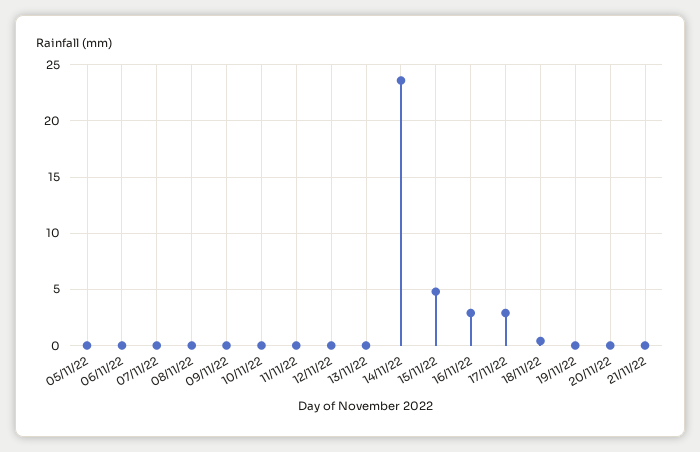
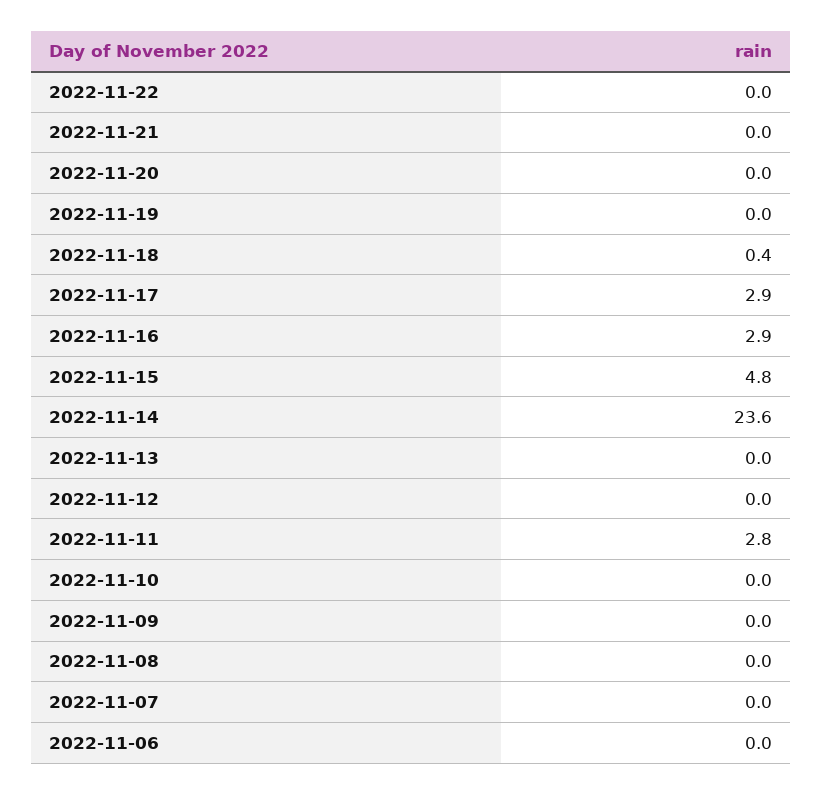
05/11/22: 0 -> none
11/11/22: 0 -> 2.8
2022-11-22: none -> 0

